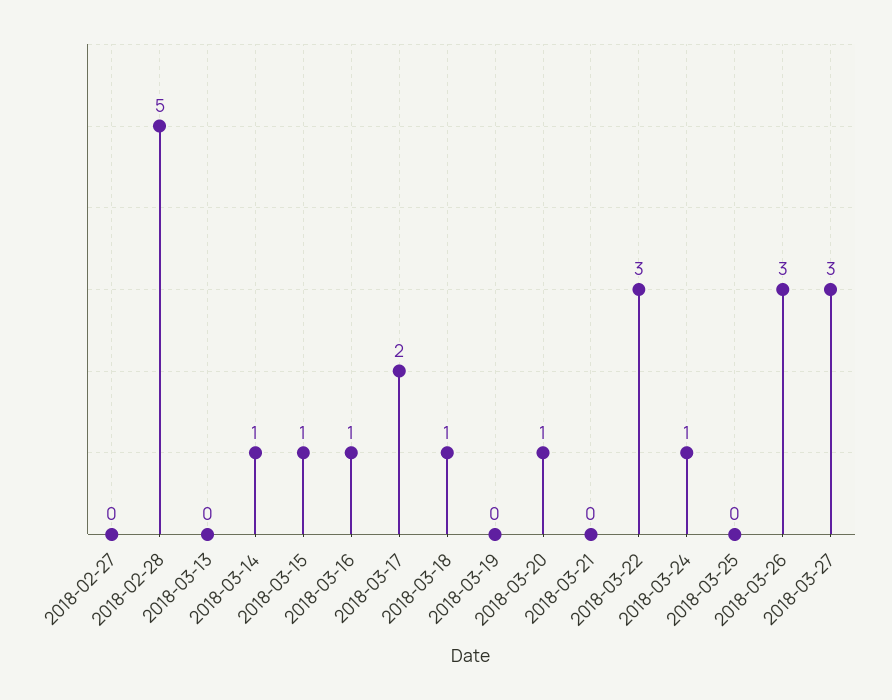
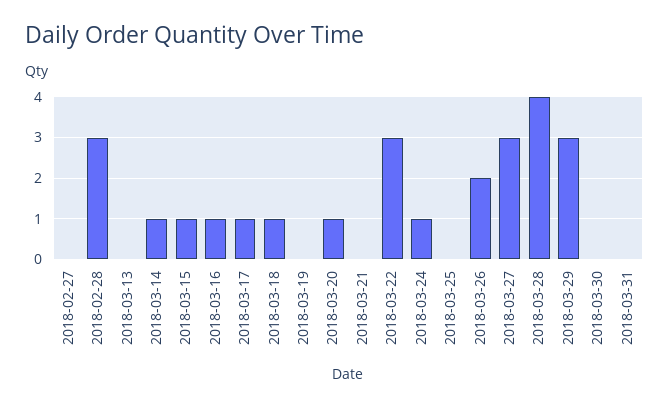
2018-02-28: 5 -> 3
2018-03-17: 2 -> 1
2018-03-26: 3 -> 2
2018-03-28: none -> 4
2018-03-29: none -> 3
2018-03-30: none -> 0
2018-03-31: none -> 0

